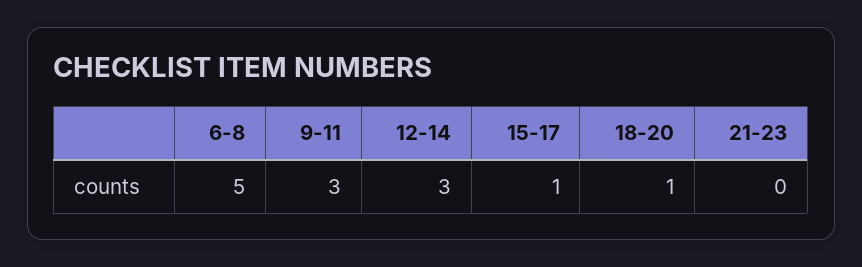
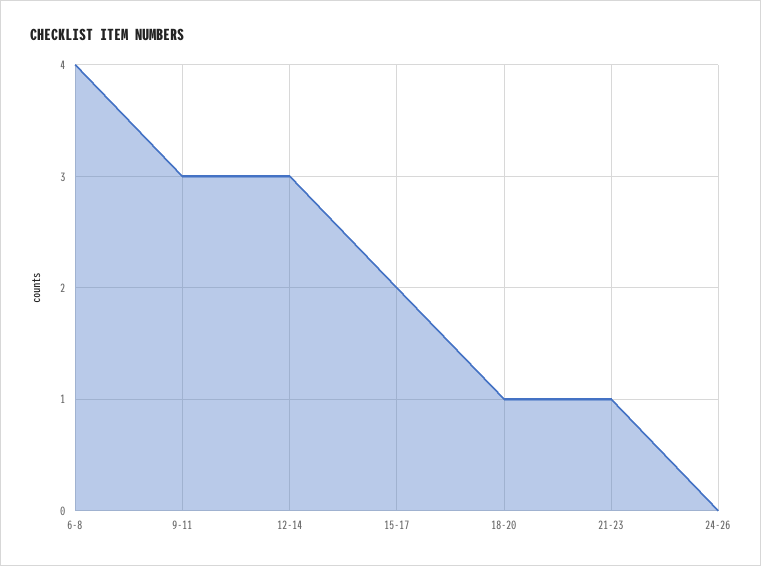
6-8: 5 -> 4
15-17: 1 -> 2
21-23: 0 -> 1
24-26: none -> 0

